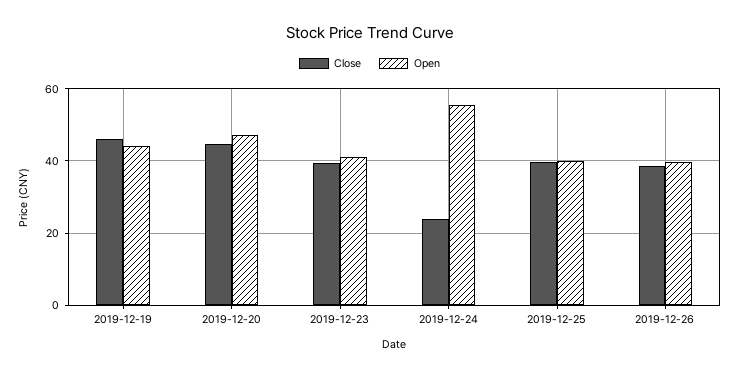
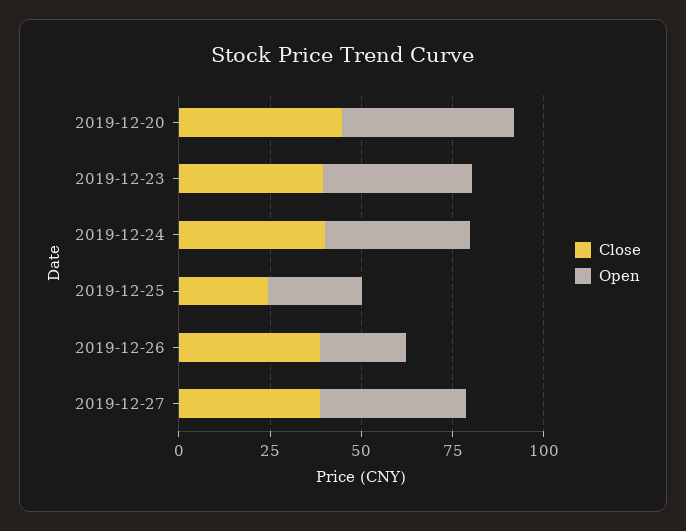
Close, 2019-12-19: 46 -> none
Open, 2019-12-19: 44 -> none
Close, 2019-12-24: 24 -> 40
Open, 2019-12-24: 56 -> 40
Close, 2019-12-25: 40 -> 25
Open, 2019-12-25: 40 -> 25
Open, 2019-12-26: 40 -> 25
Close, 2019-12-27: none -> 40
Open, 2019-12-27: none -> 40

